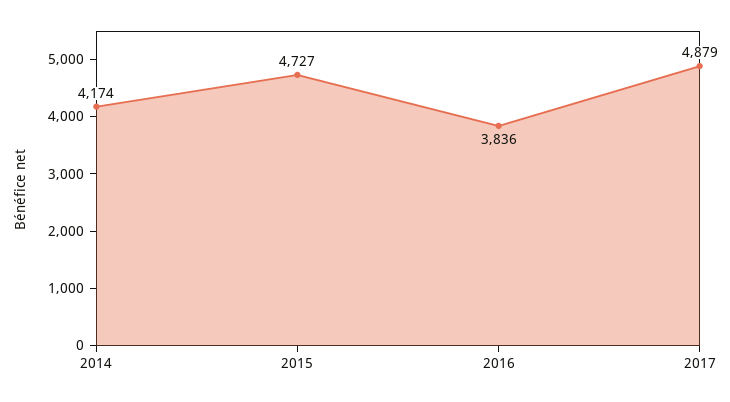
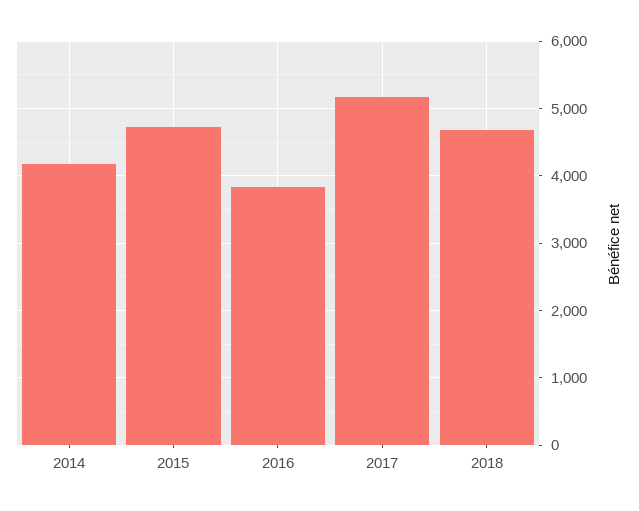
2017: 4879 -> 5200
2018: none -> 4700

